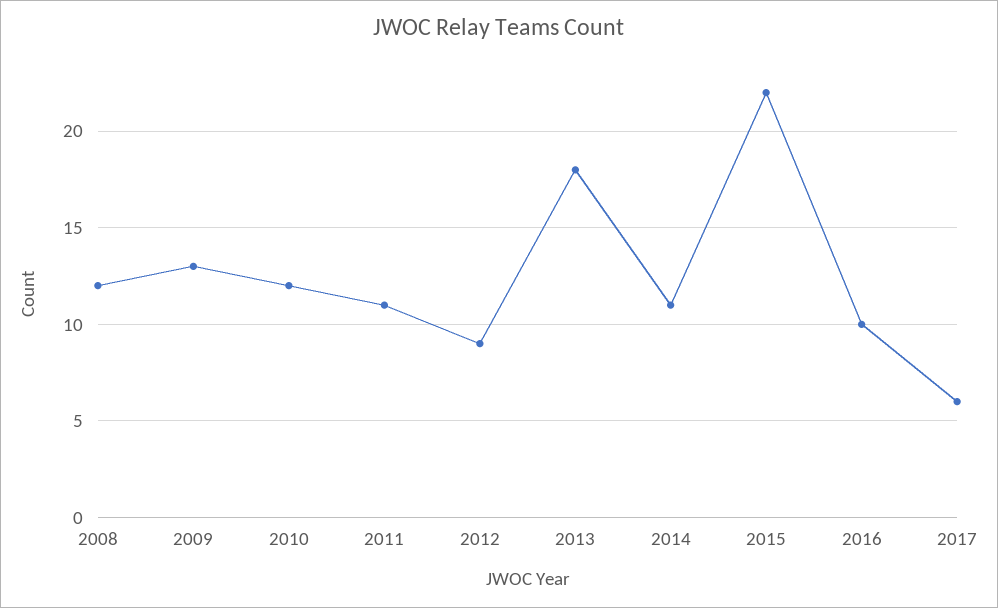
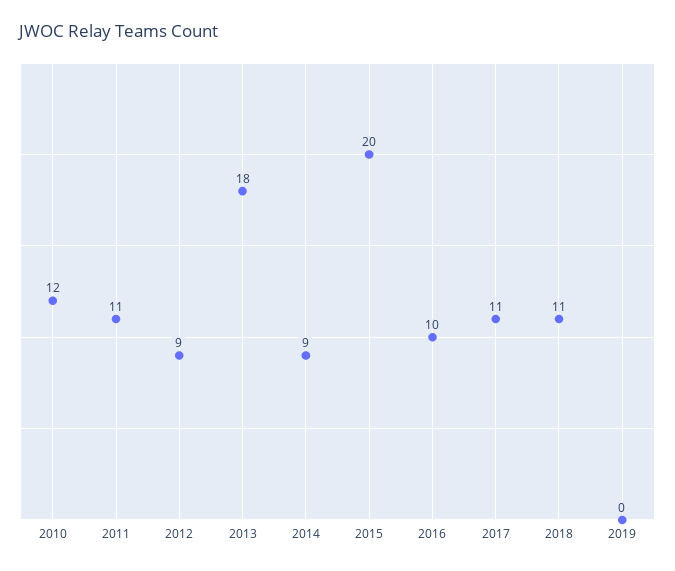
2008: 12 -> none
2009: 13 -> none
2014: 11 -> 9
2015: 22 -> 20
2017: 6 -> 11
2018: none -> 11
2019: none -> 0

